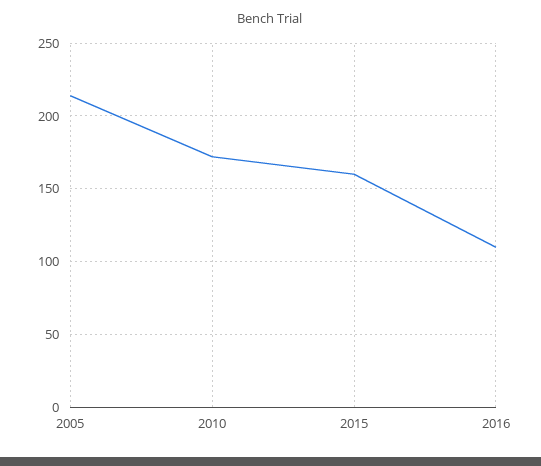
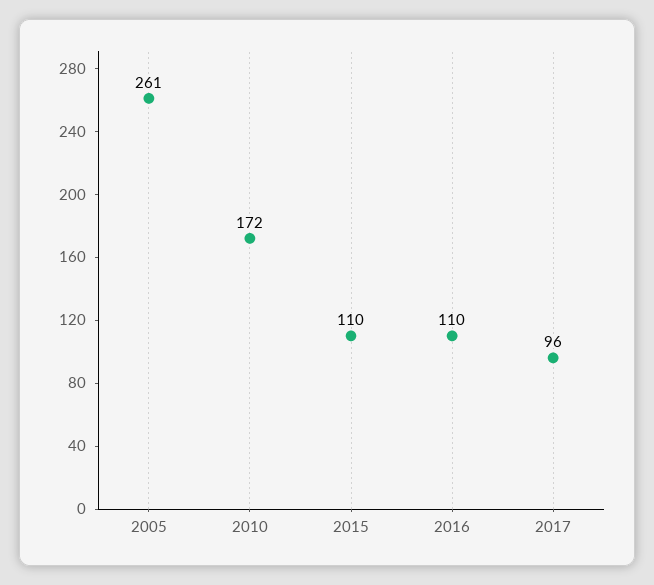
2005: 215 -> 261
2015: 160 -> 110
2017: none -> 96

